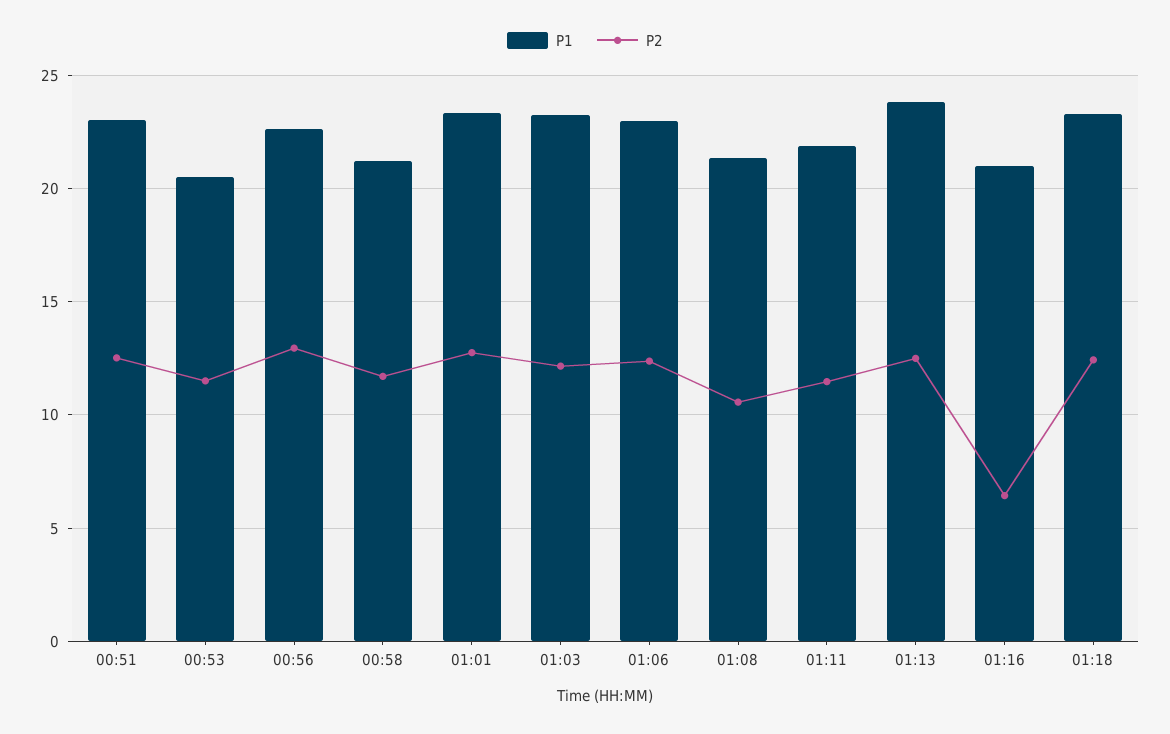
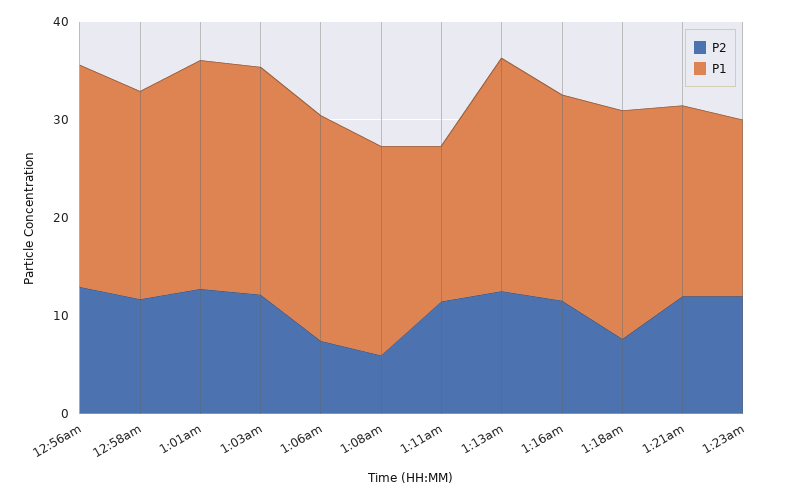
P1, 00:51: 23 -> none
P2, 00:51: 12.5 -> none
P1, 00:53: 20.5 -> none
P2, 00:53: 11.5 -> none
P2, 01:06: 12.5 -> 8
P2, 01:08: 10.5 -> 6
P1, 01:11: 22 -> 16
P2, 01:16: 6.5 -> 12
P2, 01:18: 12.5 -> 8
P2, 1:21am: none -> 12
P1, 1:21am: none -> 20
P2, 1:23am: none -> 12
P1, 1:23am: none -> 18

